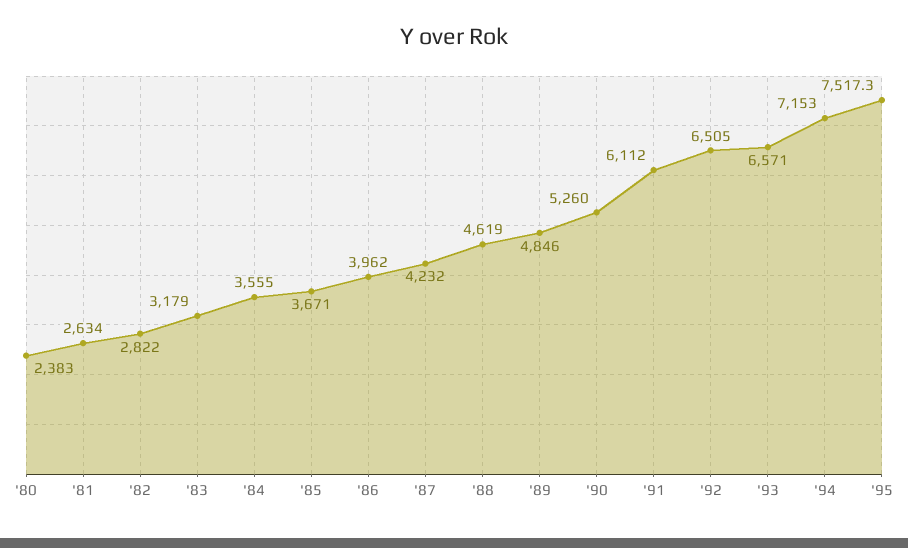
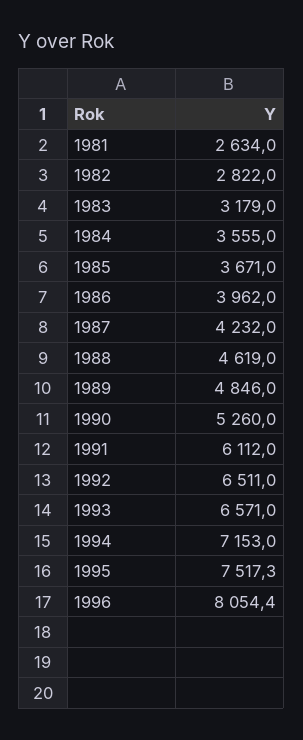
'80: 2383 -> none
'92: 6505 -> 6511
1996: none -> 8054.4

